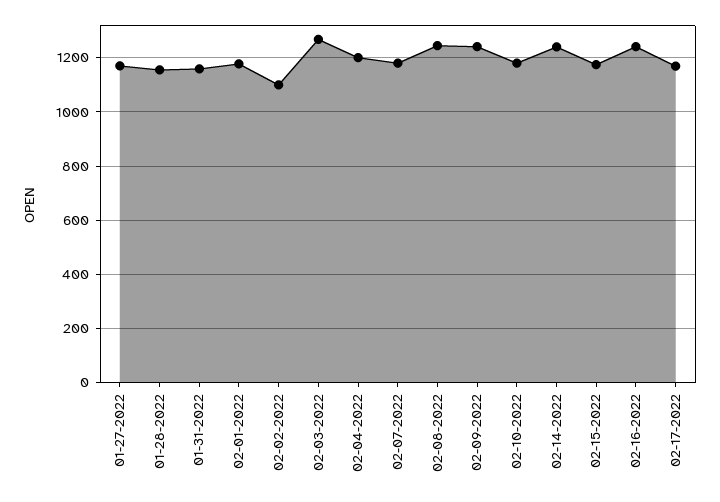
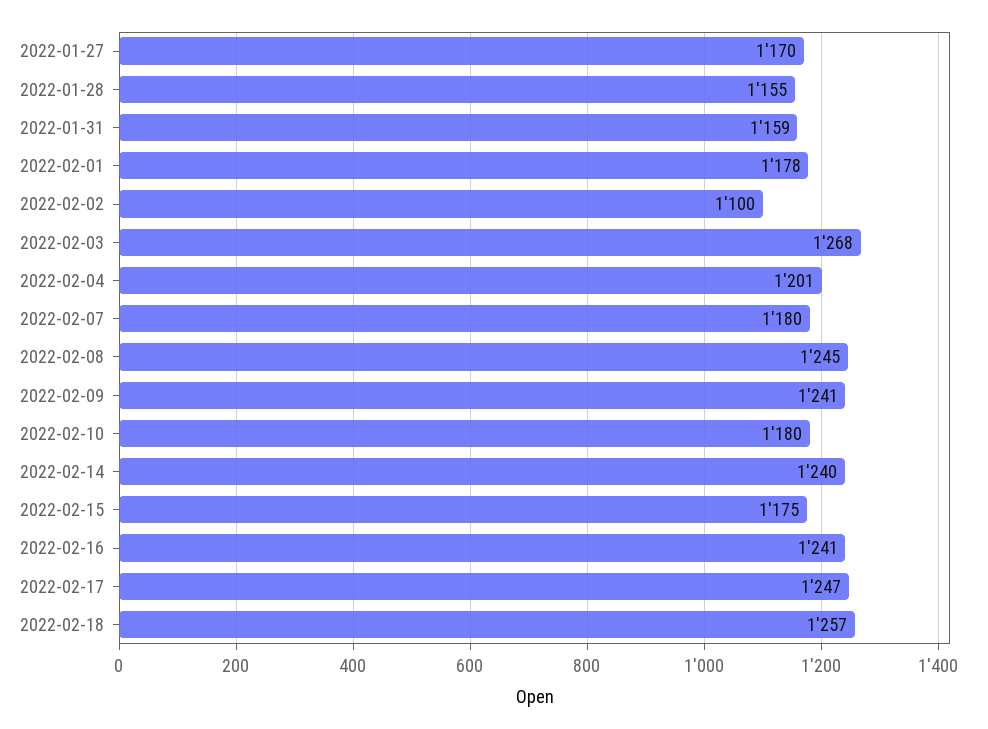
02-17-2022: 1175 -> 1247
2022-02-18: none -> 1257

